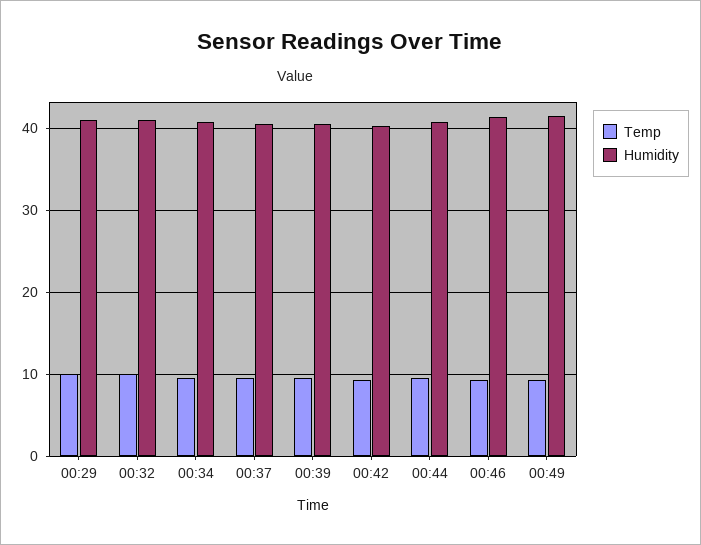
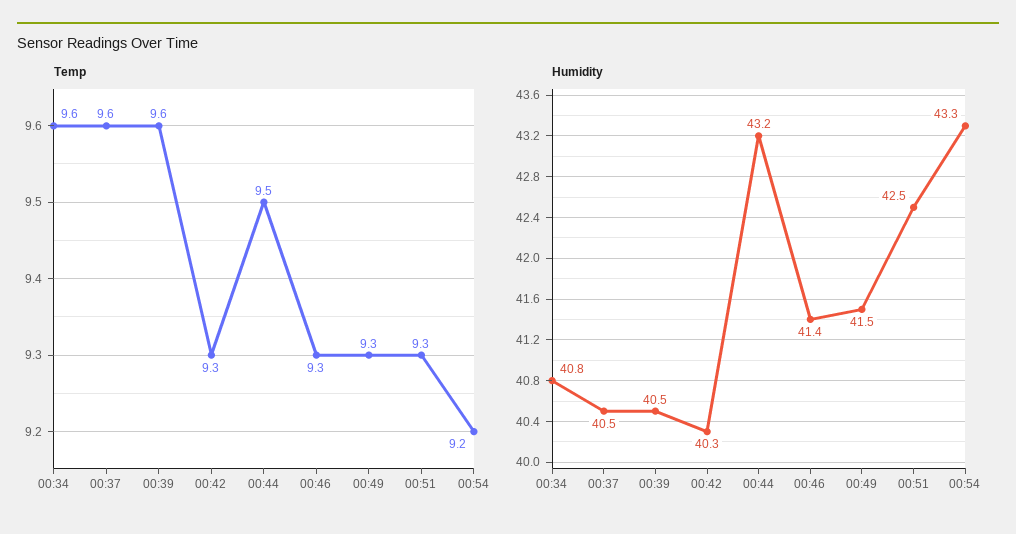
Temp, 00:29: 10 -> none
Humidity, 00:29: 41 -> none
Temp, 00:32: 10 -> none
Humidity, 00:32: 41 -> none
Humidity, 00:44: 41 -> 43.2
Temp, 00:51: none -> 9.3
Temp, 00:54: none -> 9.2
Humidity, 00:51: none -> 42.5
Humidity, 00:54: none -> 43.3

